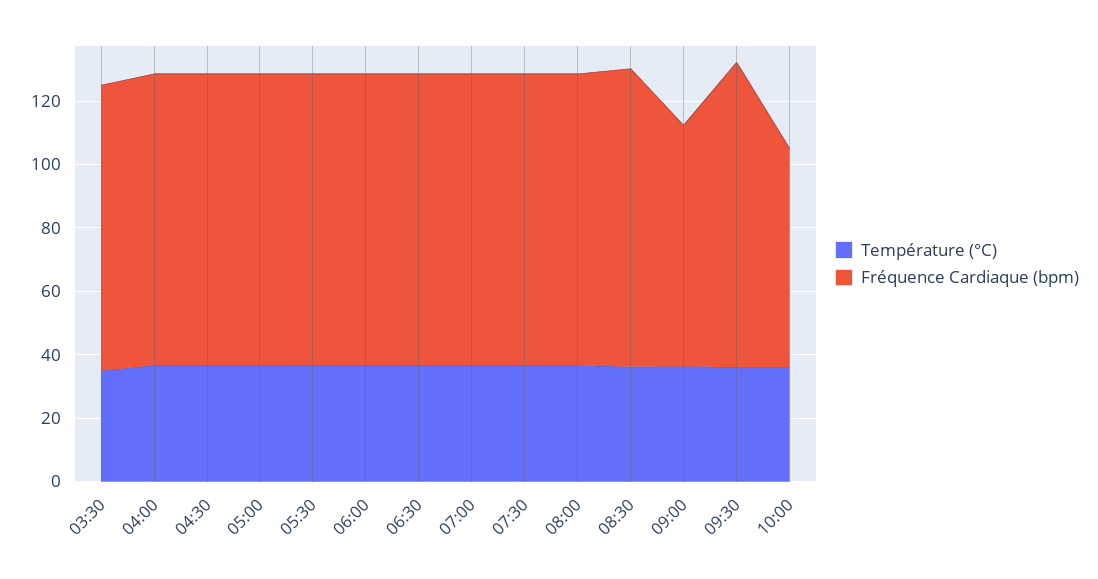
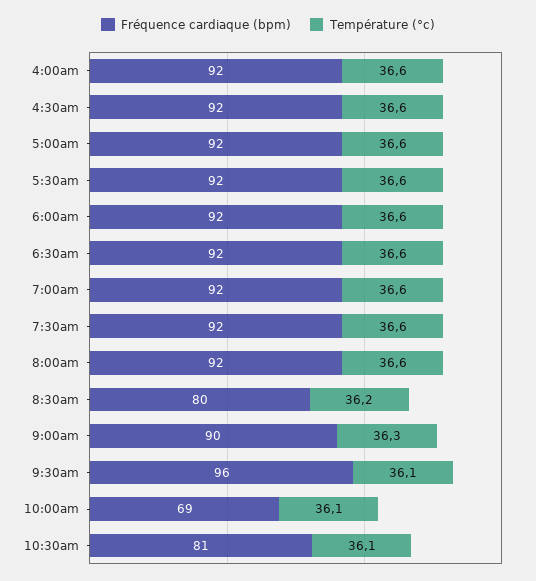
Température (°C), 03:30: 35 -> none
Fréquence Cardiaque (bpm), 03:30: 90 -> none
Fréquence Cardiaque (bpm), 08:30: 95 -> 80
Fréquence Cardiaque (bpm), 09:00: 75 -> 90
Fréquence Cardiaque (bpm), 10:30am: none -> 81
Température (°C), 10:30am: none -> 36.1

